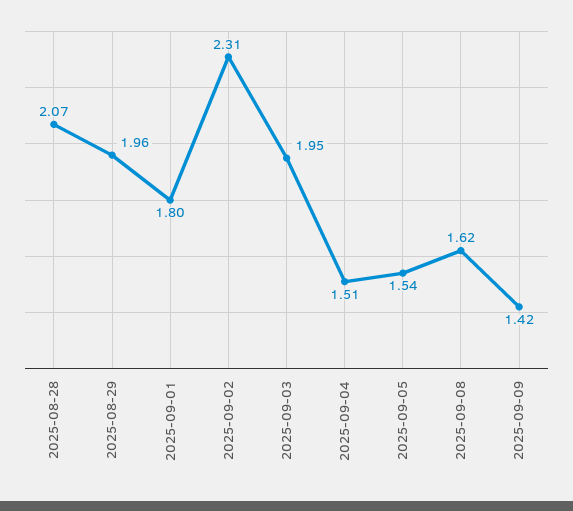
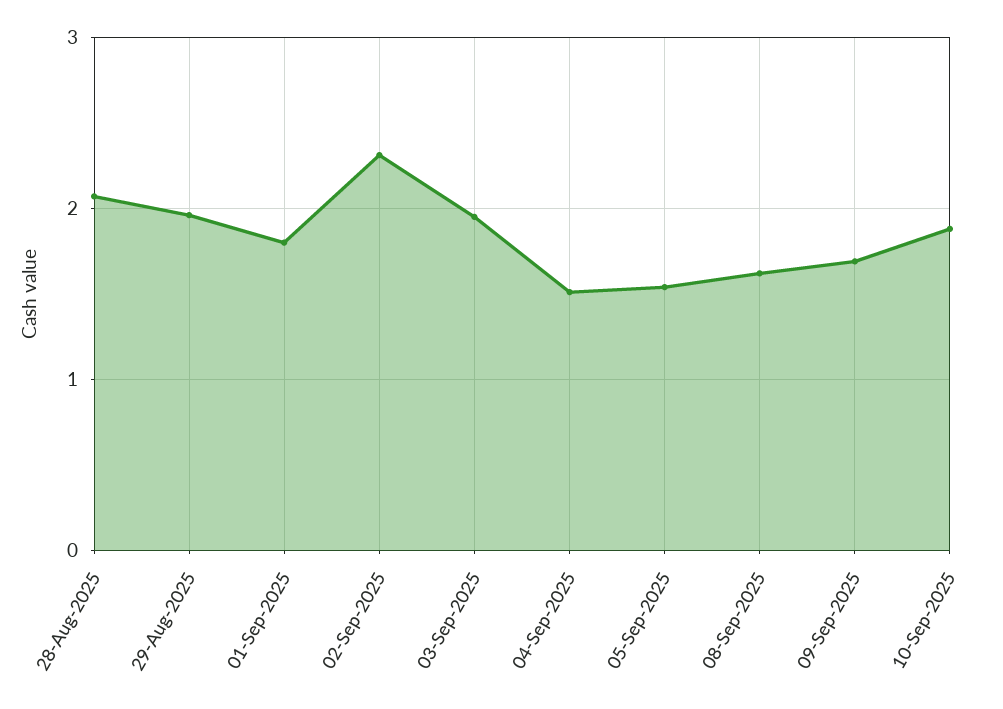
2025-09-09: 1.42 -> 1.7
10-Sep-2025: none -> 1.9

